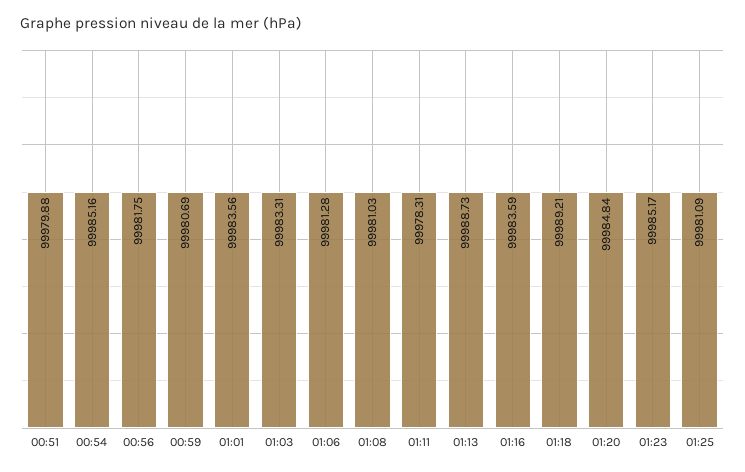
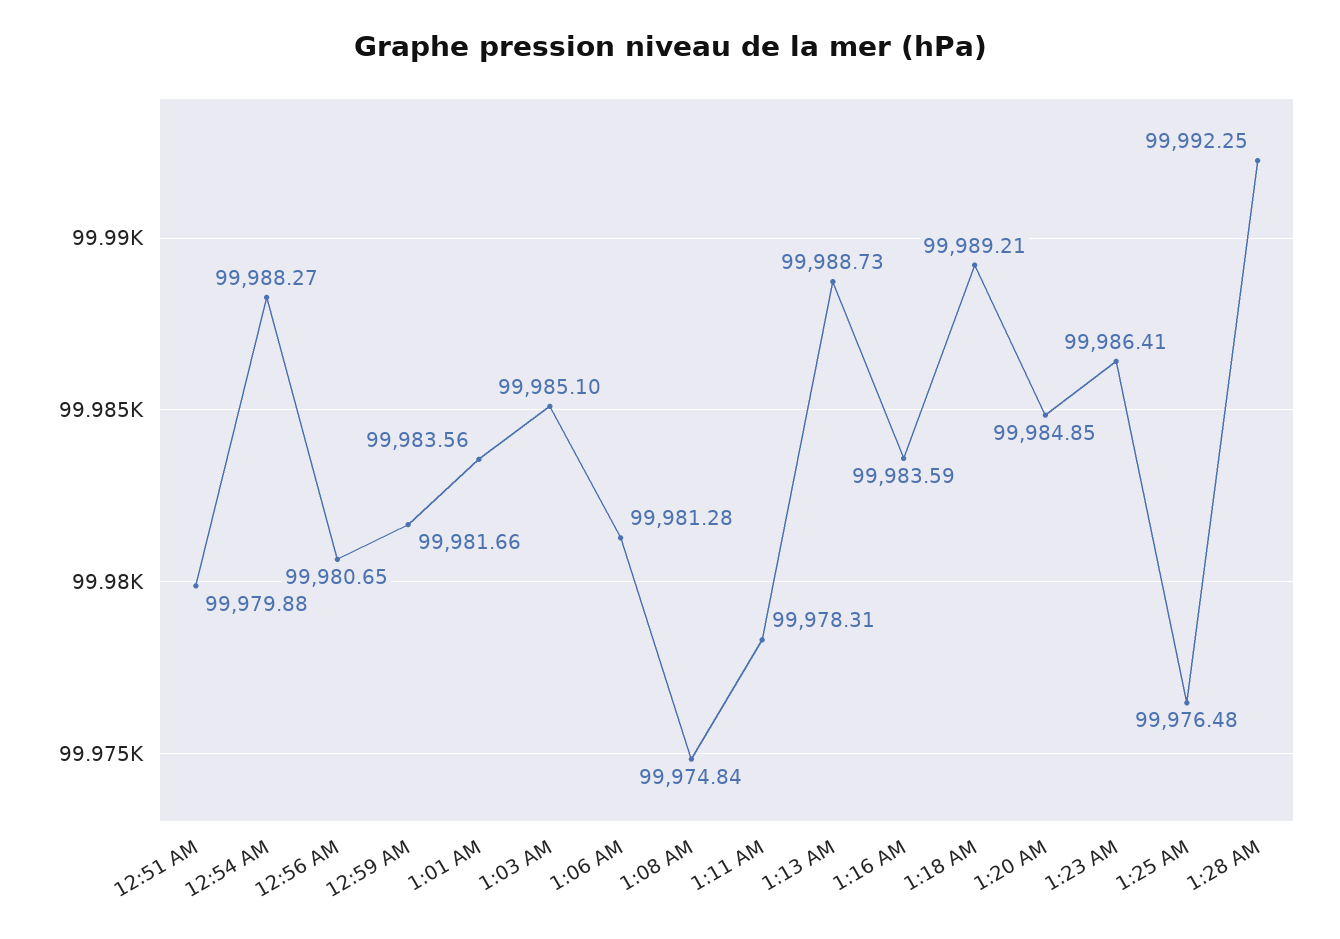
00:54: 99985.16 -> 99988.27
00:56: 99981.75 -> 99980.65
00:59: 99980.69 -> 99981.66
01:03: 99983.31 -> 99985.1
01:08: 99981.03 -> 99974.84
01:20: 99984.84 -> 99984.85
01:23: 99985.17 -> 99986.41
01:25: 99981.09 -> 99976.48
1:28 AM: none -> 99992.25

